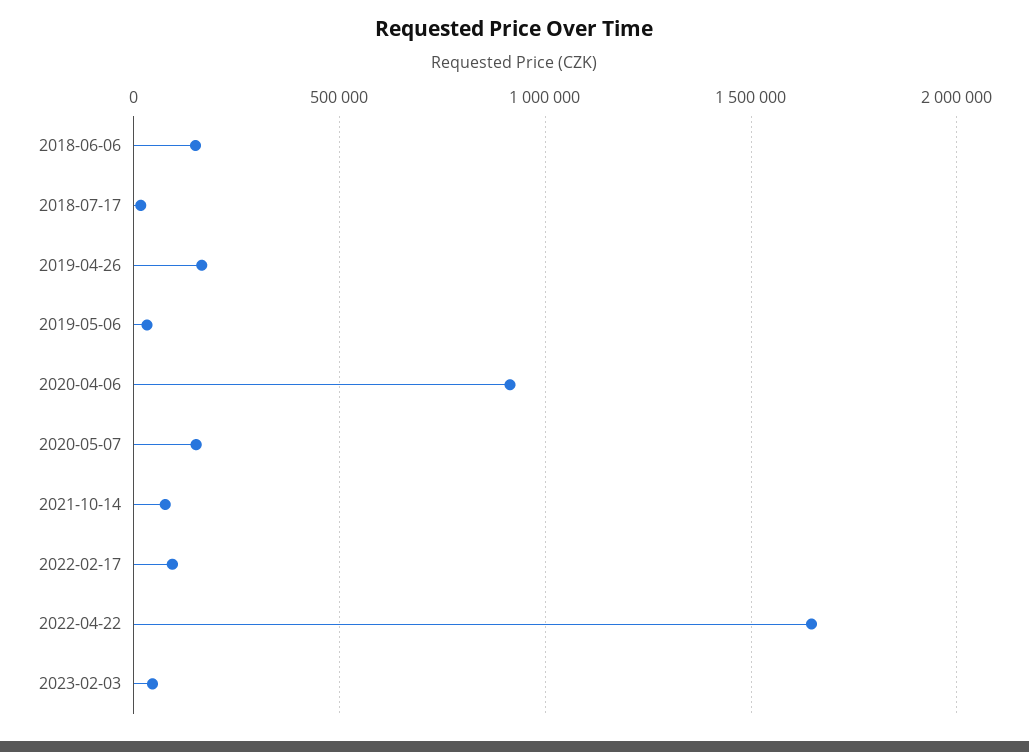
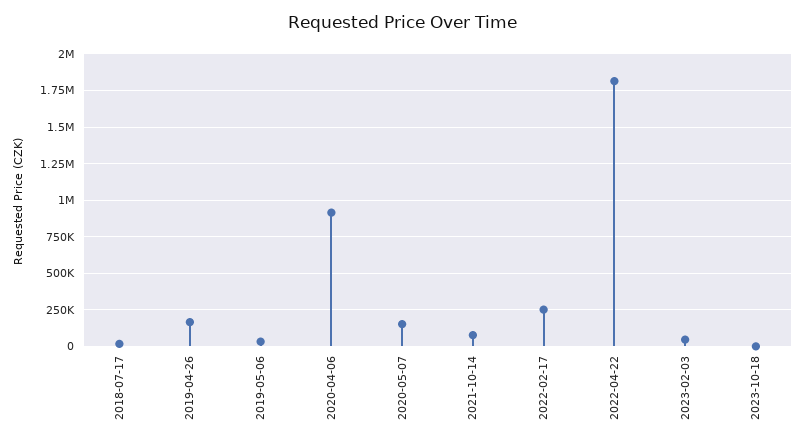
2018-06-06: 150000 -> none
2022-02-17: 100000 -> 250000
2022-04-22: 1650000 -> 1800000
2023-10-18: none -> 0

